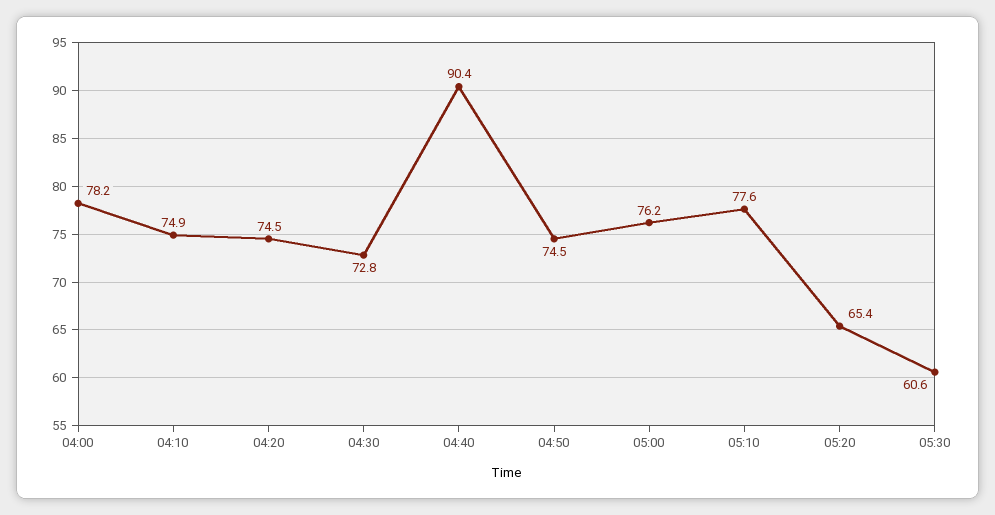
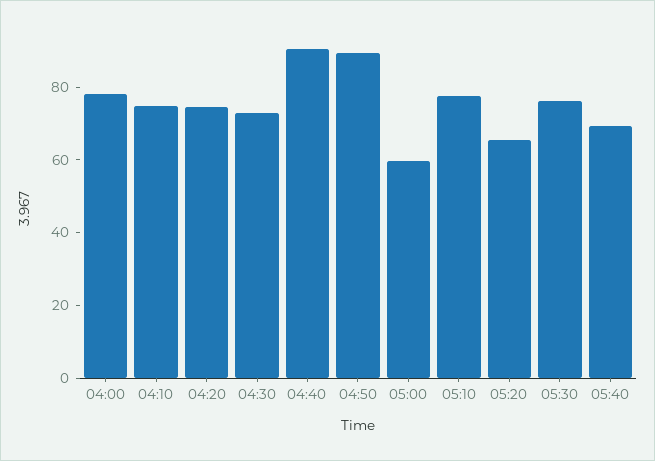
04:50: 74.5 -> 90
05:00: 76.2 -> 60
05:30: 60.6 -> 75
05:40: none -> 70

